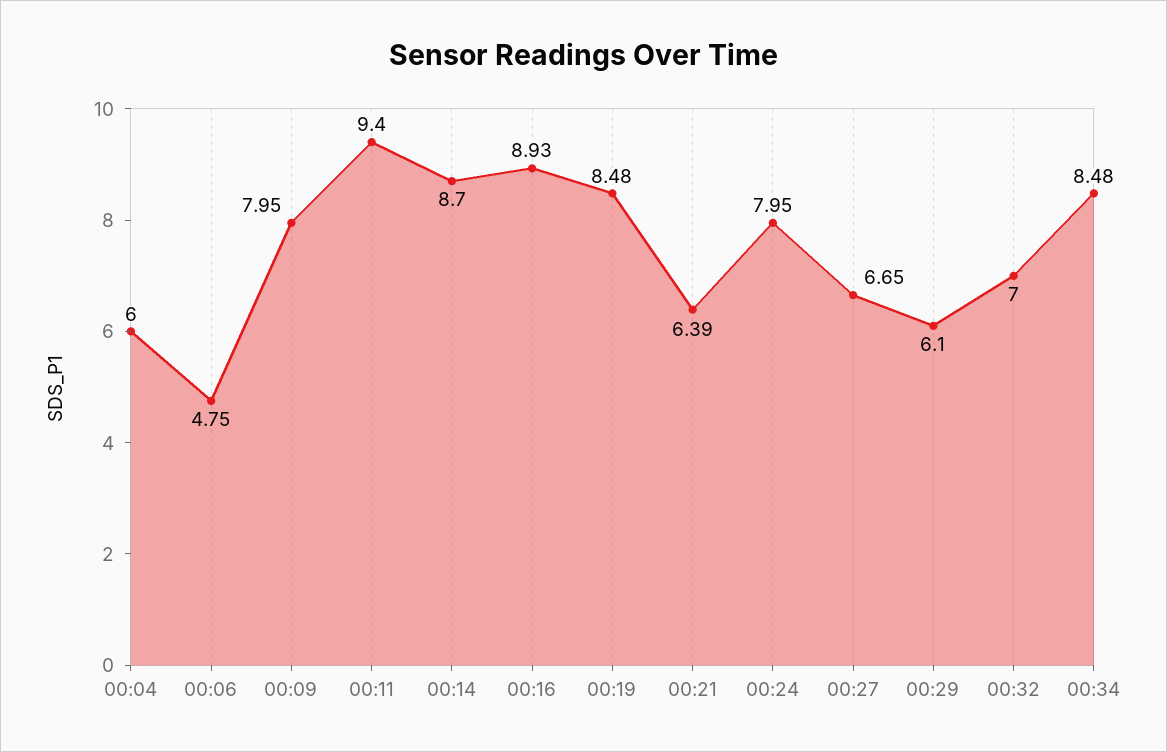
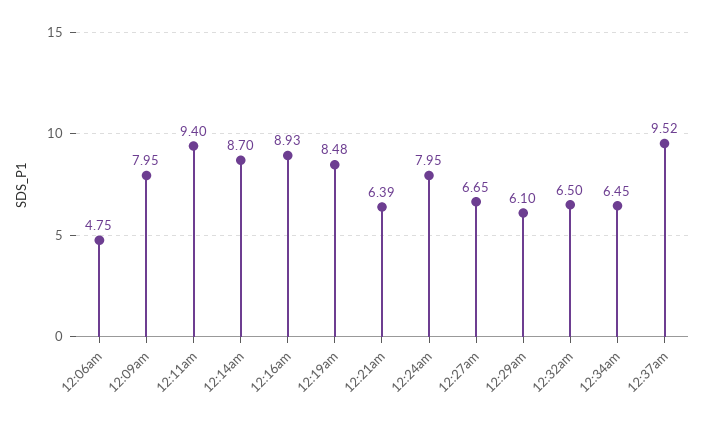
00:04: 6 -> none
00:32: 7 -> 6.5
00:34: 8.48 -> 6.45
12:37am: none -> 9.52

